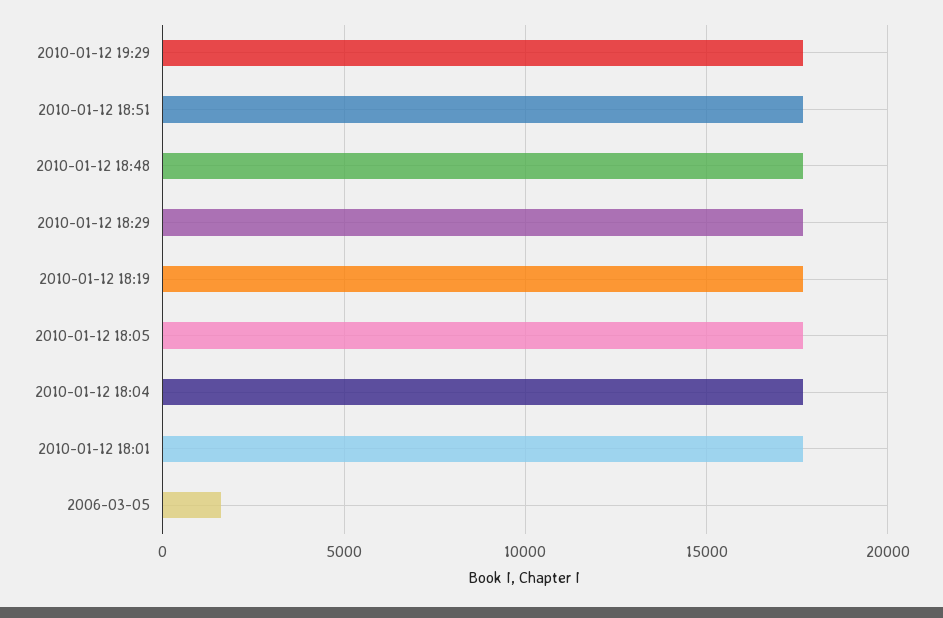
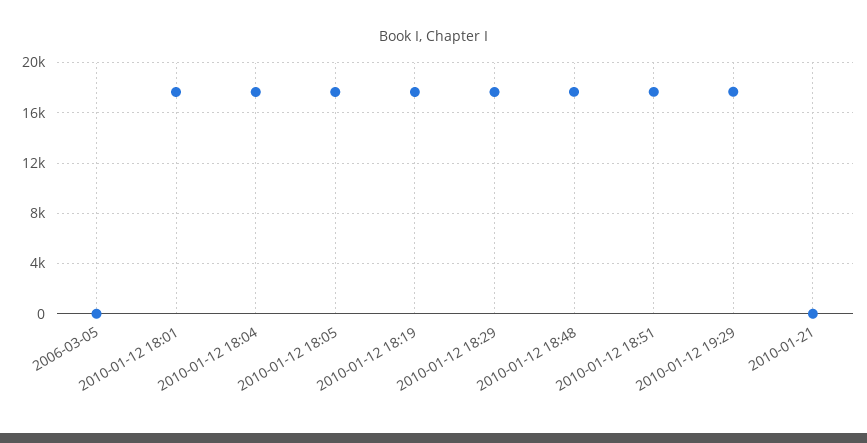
2006-03-05: 1500 -> 0
2010-01-21: none -> 0

